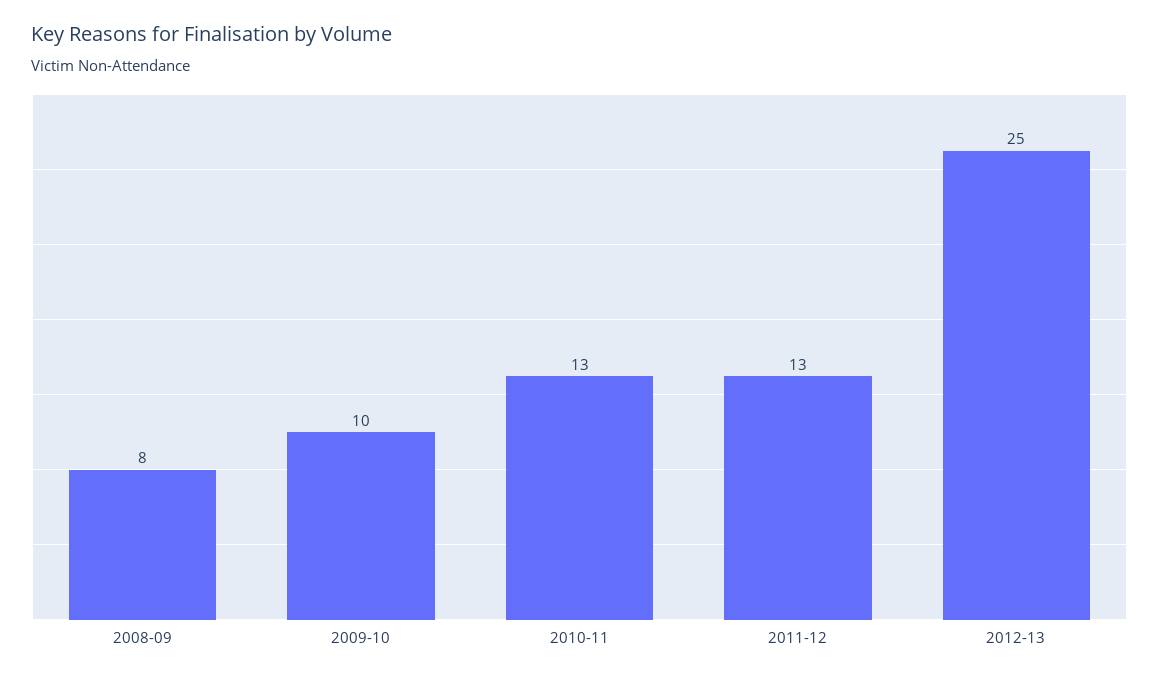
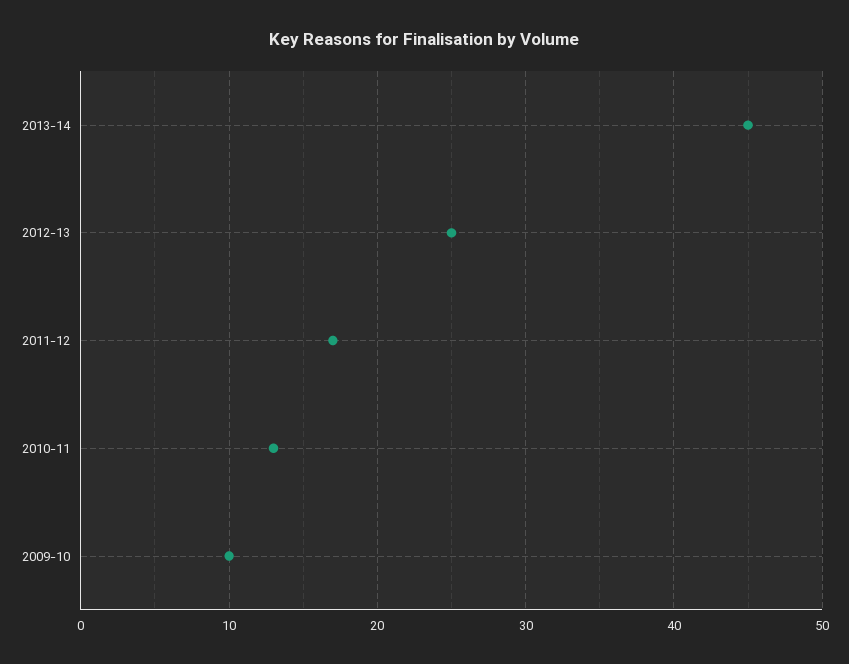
2008-09: 8 -> none
2011-12: 13 -> 17
2013-14: none -> 45

